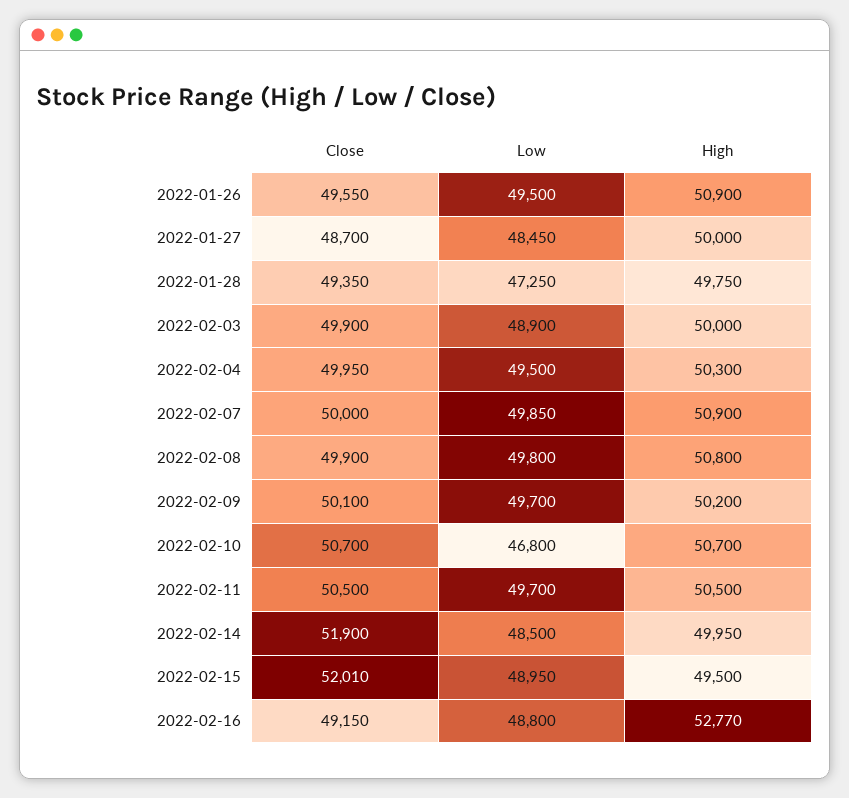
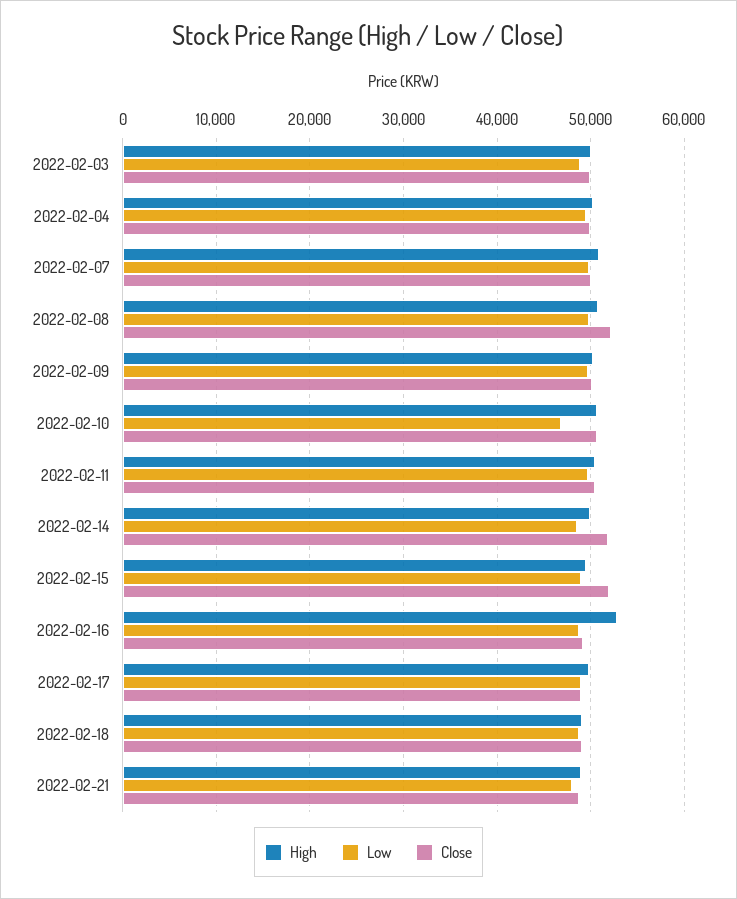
Close, 2022-01-26: 49550 -> none
Low, 2022-01-26: 49500 -> none
High, 2022-01-26: 50900 -> none
Close, 2022-01-27: 48700 -> none
Low, 2022-01-27: 48450 -> none
High, 2022-01-27: 50000 -> none
Close, 2022-01-28: 49350 -> none
Low, 2022-01-28: 47250 -> none
High, 2022-01-28: 49750 -> none
Close, 2022-02-08: 49900 -> 52000
High, 2022-02-17: none -> 50000
Low, 2022-02-17: none -> 49000
Close, 2022-02-17: none -> 49000
High, 2022-02-18: none -> 49000
Low, 2022-02-18: none -> 49000
Close, 2022-02-18: none -> 49000
High, 2022-02-21: none -> 49000
Low, 2022-02-21: none -> 48000
Close, 2022-02-21: none -> 49000

